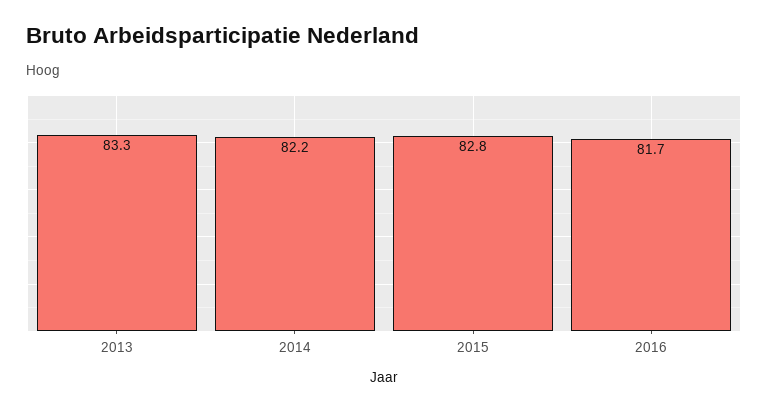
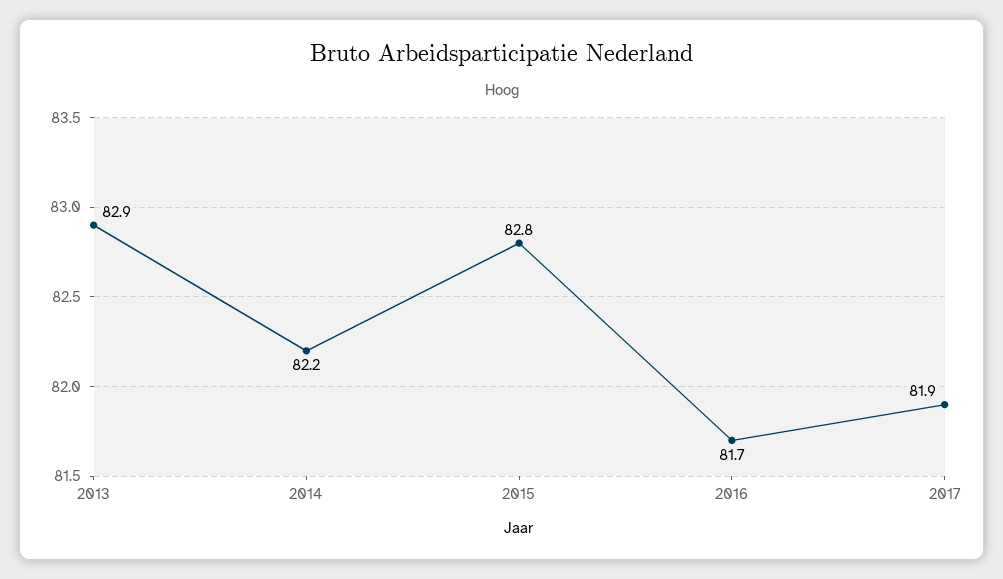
2013: 83.3 -> 82.9
2017: none -> 81.9

